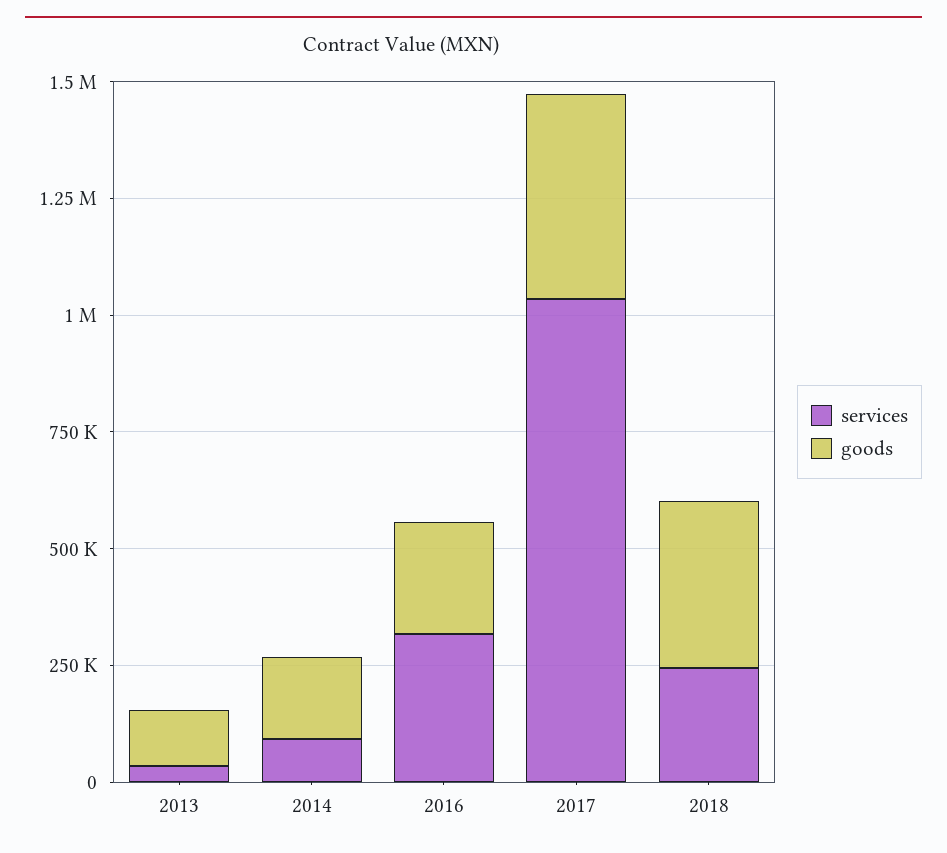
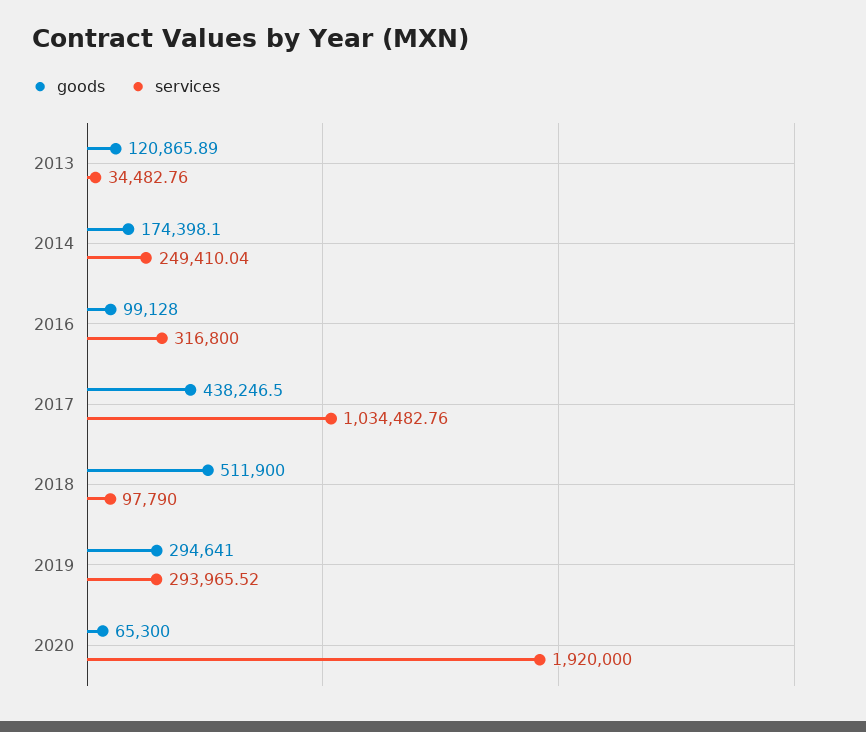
services, 2014: 100000 -> 249410.04
goods, 2016: 250000 -> 99128
services, 2018: 250000 -> 97790
goods, 2018: 350000 -> 511900
goods, 2019: none -> 294641
services, 2019: none -> 293965.52
goods, 2020: none -> 65300
services, 2020: none -> 1920000

